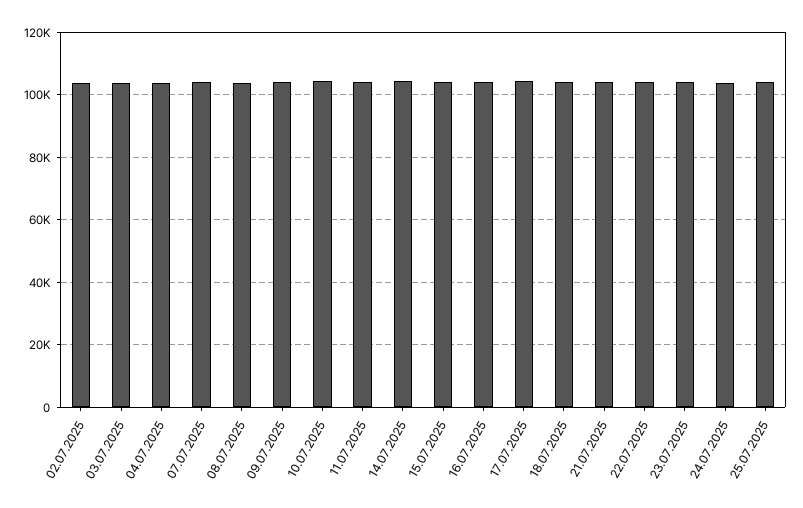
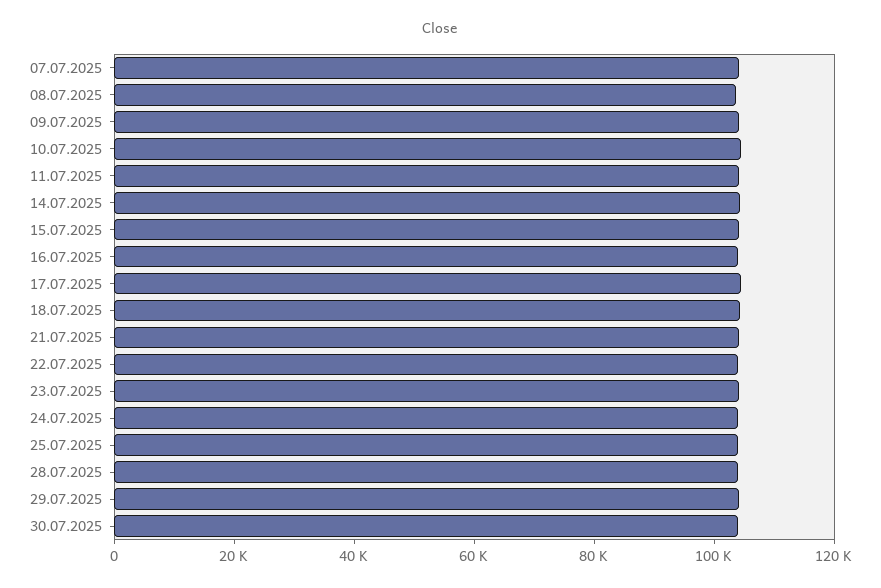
02.07.2025: 104000 -> none
03.07.2025: 104000 -> none
04.07.2025: 104000 -> none
28.07.2025: none -> 105000
29.07.2025: none -> 105000
30.07.2025: none -> 105000

